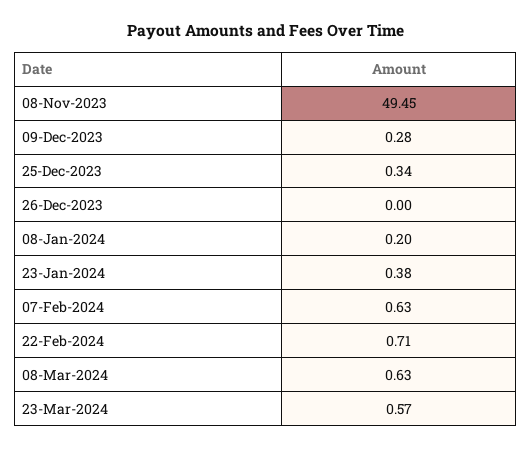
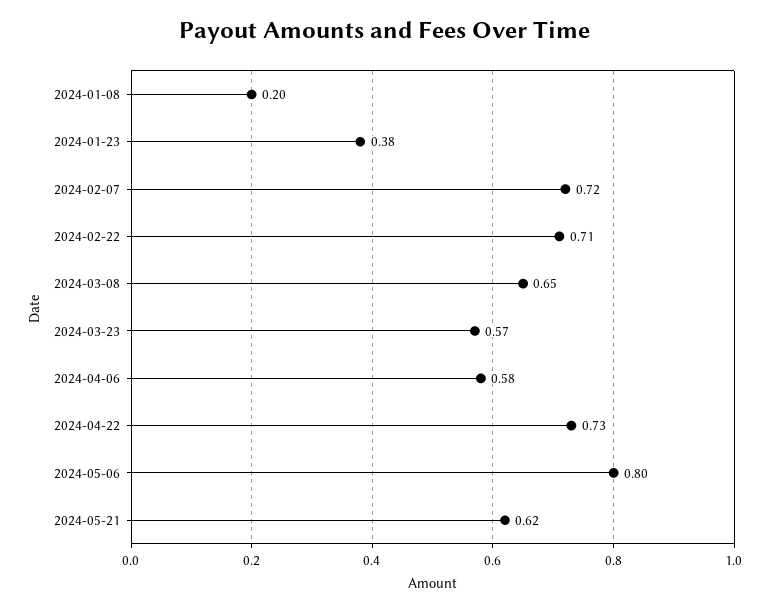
08-Nov-2023: 49.45 -> none
09-Dec-2023: 0.28 -> none
25-Dec-2023: 0.34 -> none
26-Dec-2023: 0 -> none
07-Feb-2024: 0.63 -> 0.72
08-Mar-2024: 0.63 -> 0.65
2024-04-06: none -> 0.58
2024-04-22: none -> 0.73
2024-05-06: none -> 0.8
2024-05-21: none -> 0.62

